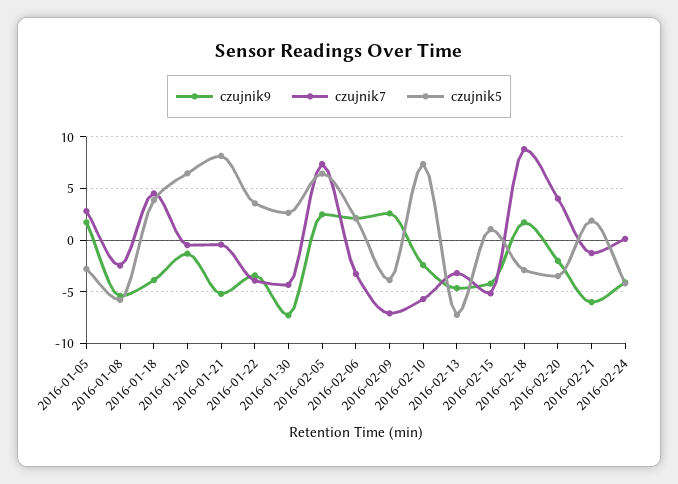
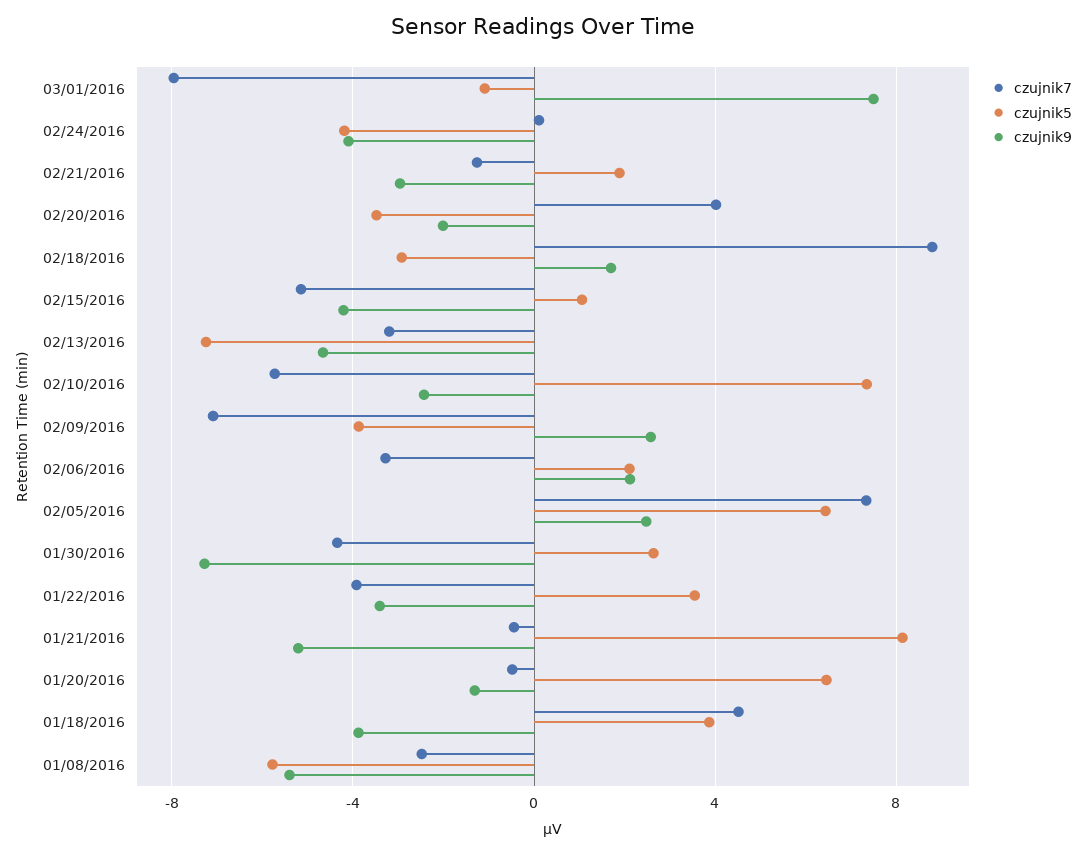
czujnik9, 2016-01-05: 2 -> none
czujnik7, 2016-01-05: 3 -> none
czujnik5, 2016-01-05: -3 -> none
czujnik9, 2016-02-21: -6 -> -3
czujnik7, 03/01/2016: none -> -8
czujnik5, 03/01/2016: none -> -1
czujnik9, 03/01/2016: none -> 7.5

